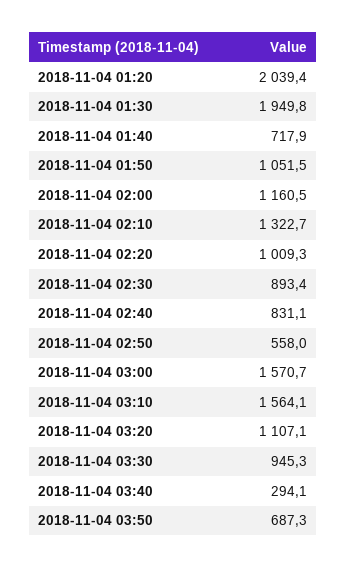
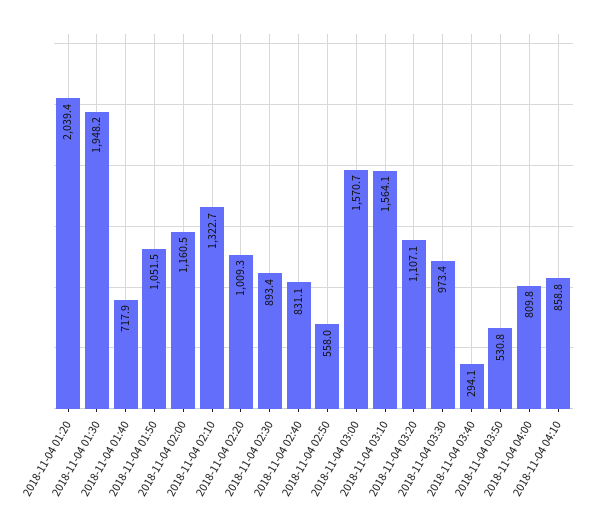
2018-11-04 01:30: 1949.8 -> 1948.2
2018-11-04 03:30: 945.3 -> 973.4
2018-11-04 03:50: 687.3 -> 530.8
2018-11-04 04:00: none -> 809.8
2018-11-04 04:10: none -> 858.8

